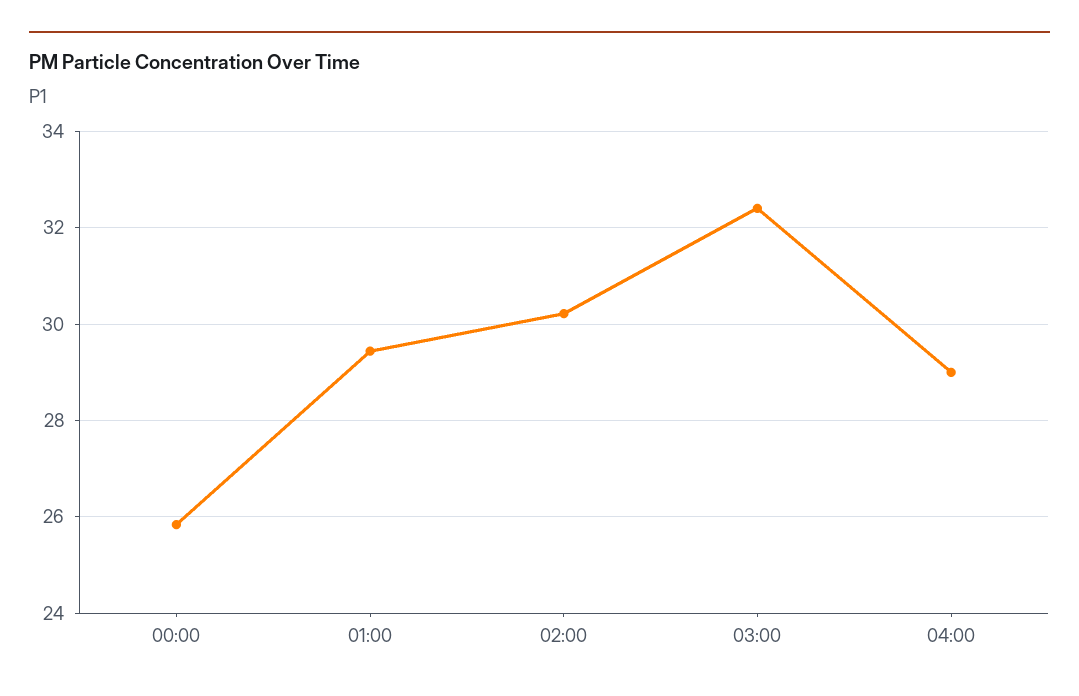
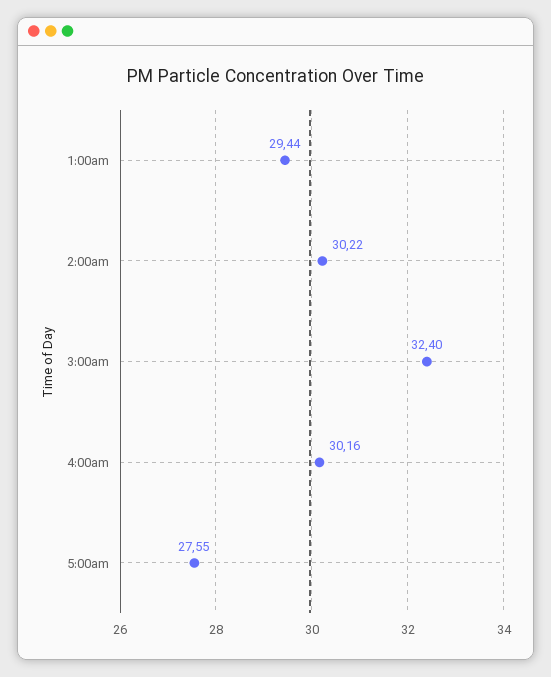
00:00: 25.8 -> none
04:00: 29 -> 30.16
5:00am: none -> 27.55

